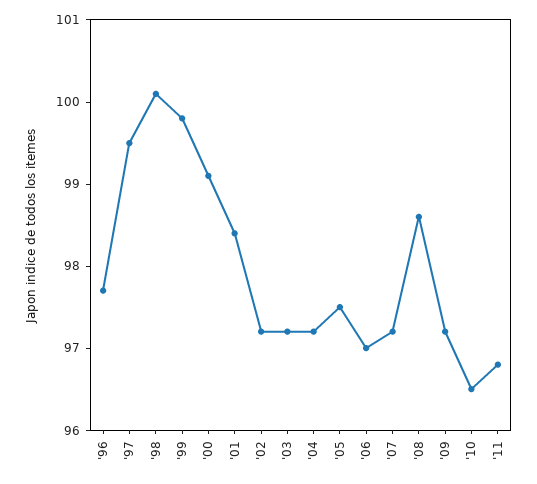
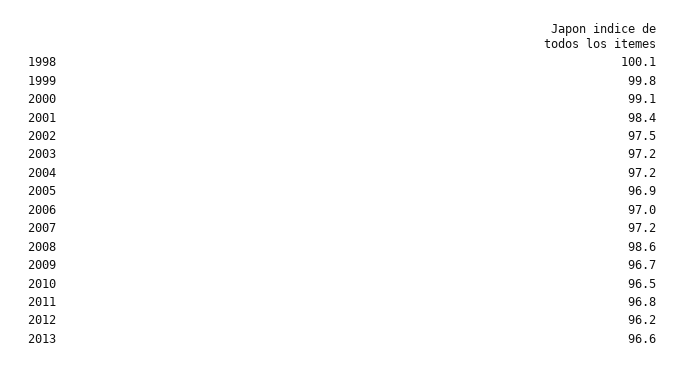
'96: 97.7 -> none
'97: 99.5 -> none
'02: 97.2 -> 97.5
'05: 97.5 -> 96.9
'09: 97.2 -> 96.7
2012: none -> 96.2
2013: none -> 96.6

